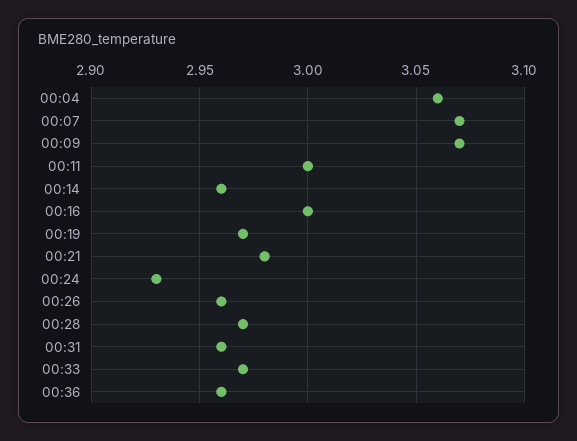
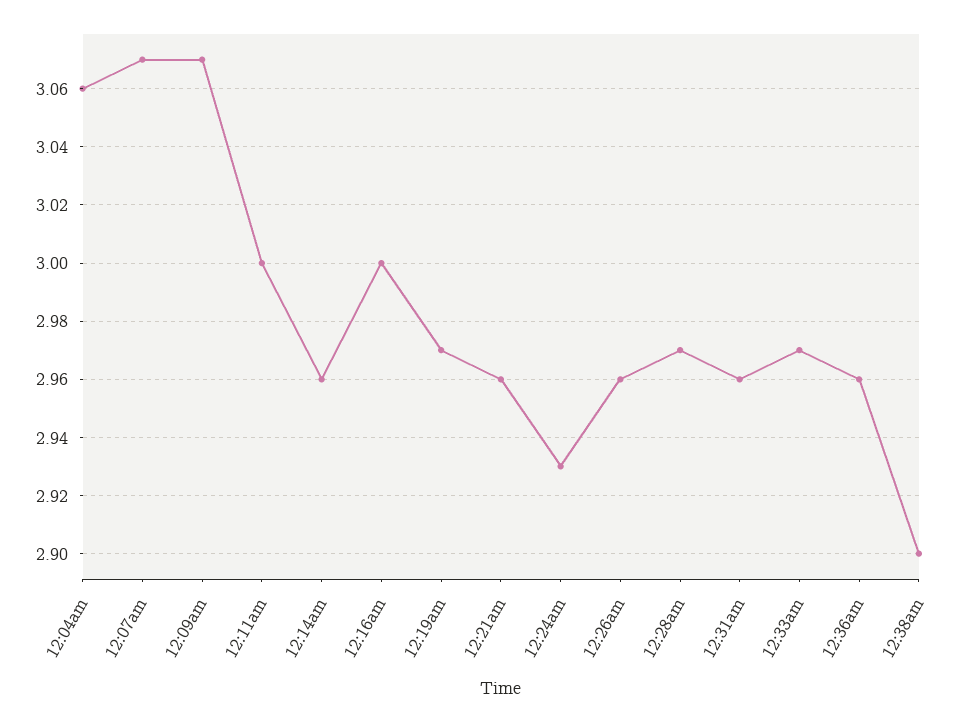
00:21: 2.98 -> 2.96
12:38am: none -> 2.9

